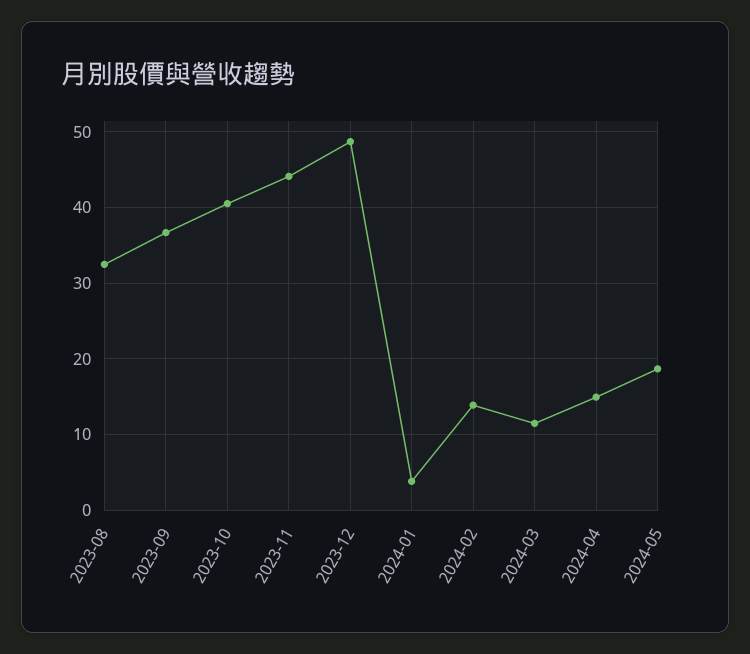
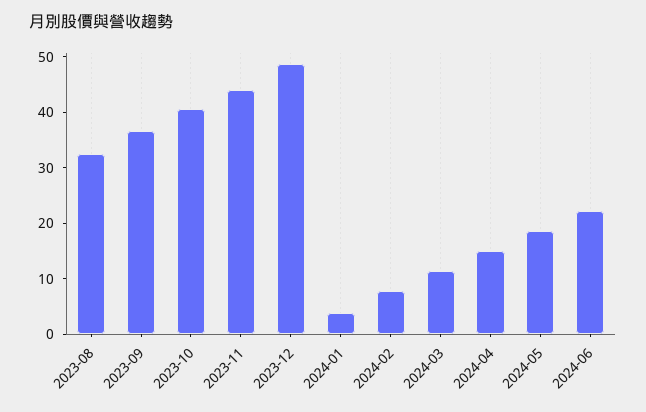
2024-02: 14 -> 8
2024-06: none -> 22

